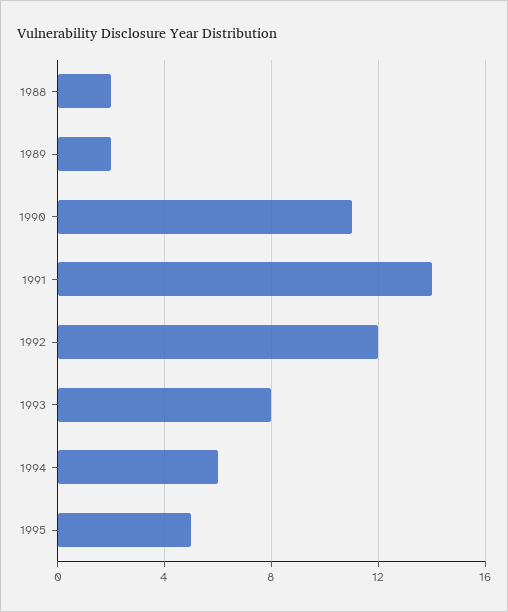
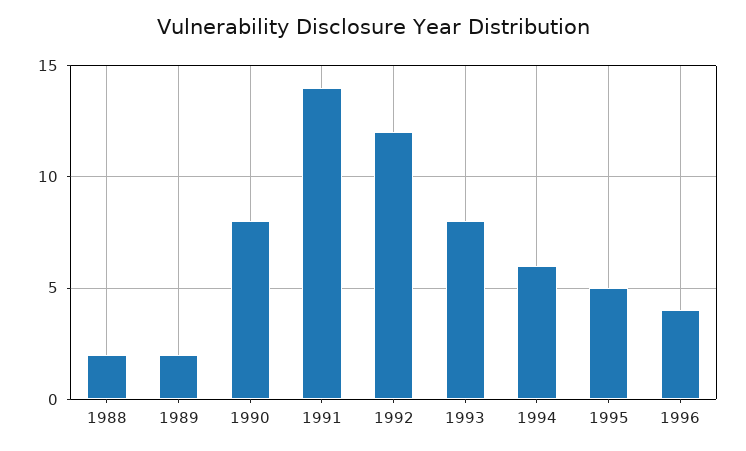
1990: 11 -> 8
1996: none -> 4

